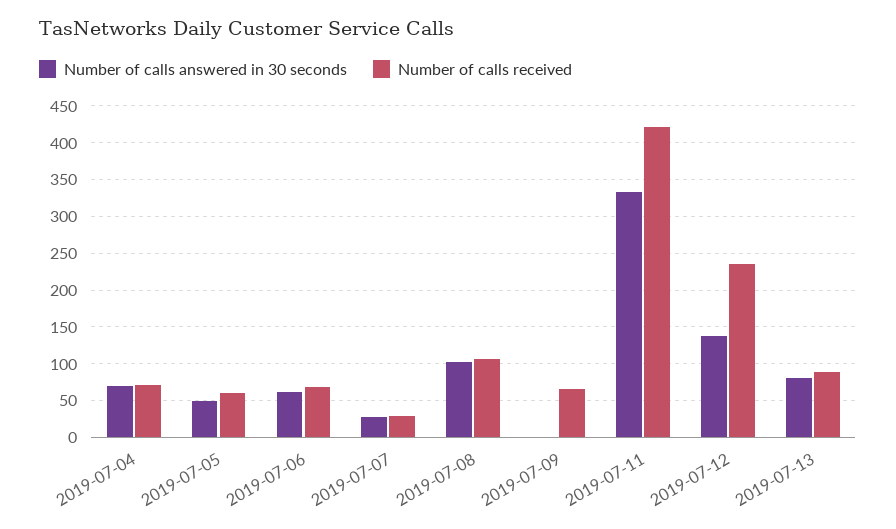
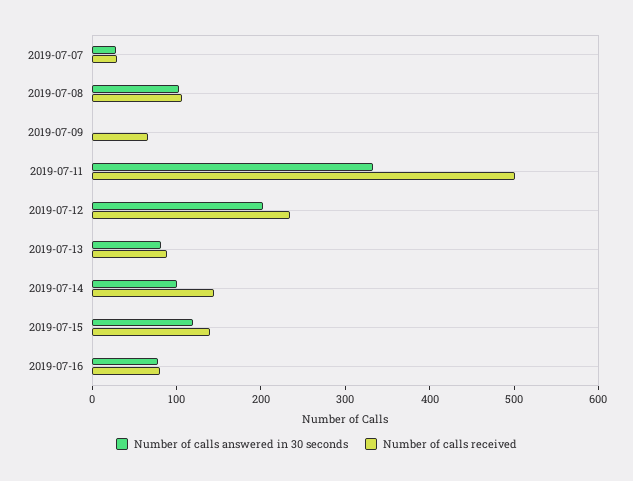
Number of calls answered in 30 seconds, 2019-07-04: 70 -> none
Number of calls received, 2019-07-04: 70 -> none
Number of calls answered in 30 seconds, 2019-07-05: 50 -> none
Number of calls received, 2019-07-05: 60 -> none
Number of calls answered in 30 seconds, 2019-07-06: 60 -> none
Number of calls received, 2019-07-06: 70 -> none
Number of calls received, 2019-07-11: 420 -> 500
Number of calls answered in 30 seconds, 2019-07-12: 140 -> 200
Number of calls answered in 30 seconds, 2019-07-14: none -> 100
Number of calls received, 2019-07-14: none -> 140
Number of calls answered in 30 seconds, 2019-07-15: none -> 120
Number of calls received, 2019-07-15: none -> 140
Number of calls answered in 30 seconds, 2019-07-16: none -> 80
Number of calls received, 2019-07-16: none -> 80

